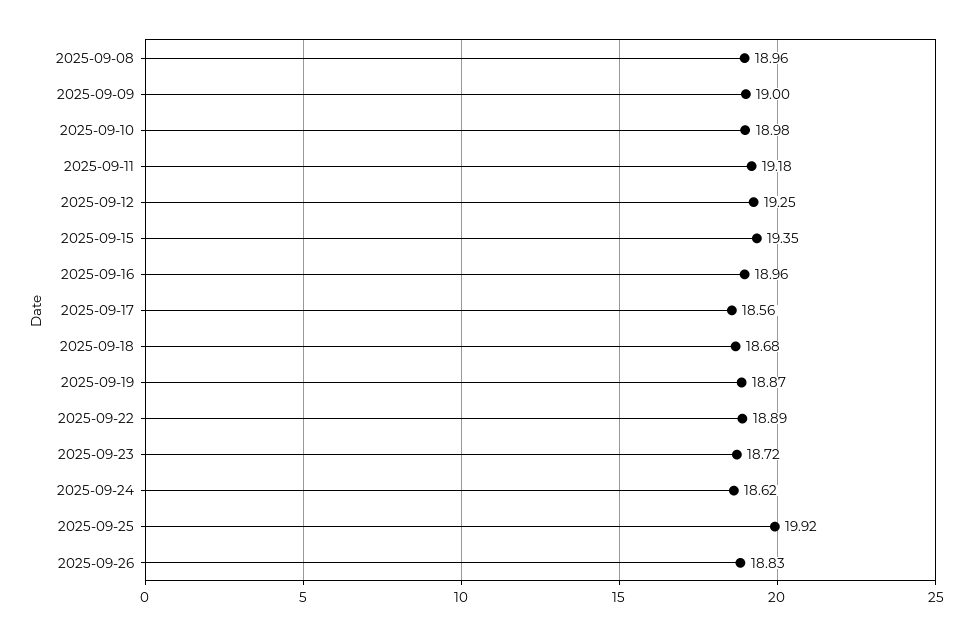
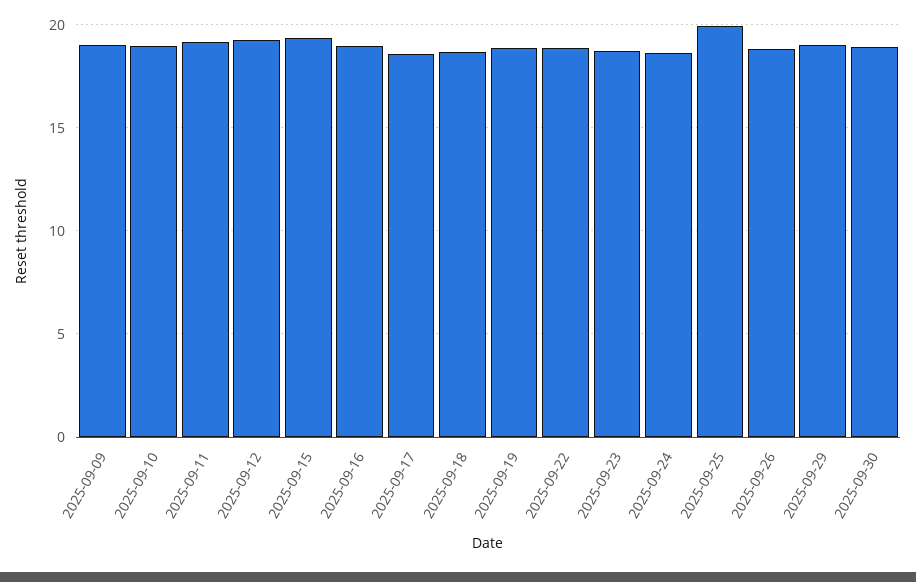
2025-09-08: 18.96 -> none
2025-09-29: none -> 19
2025-09-30: none -> 19

